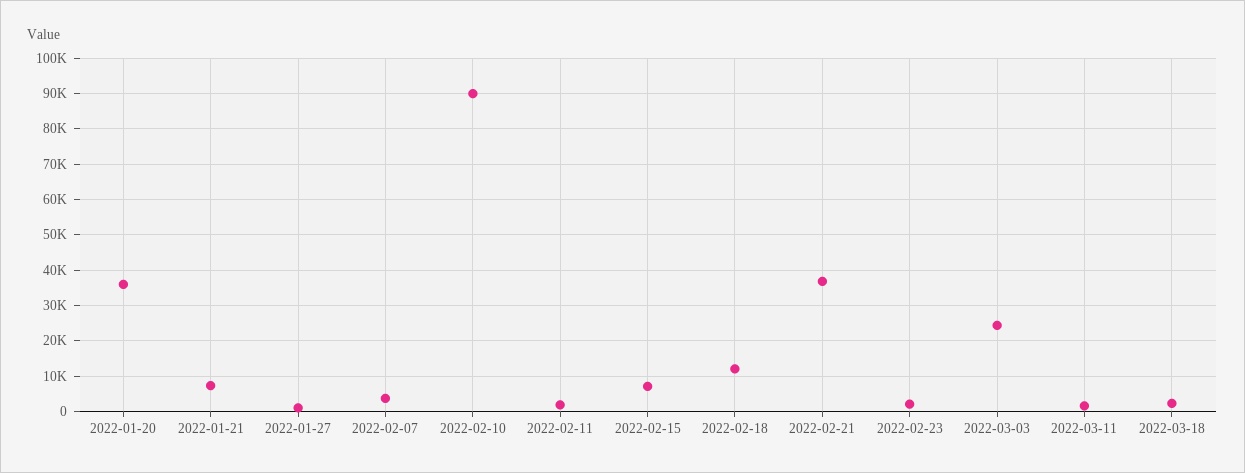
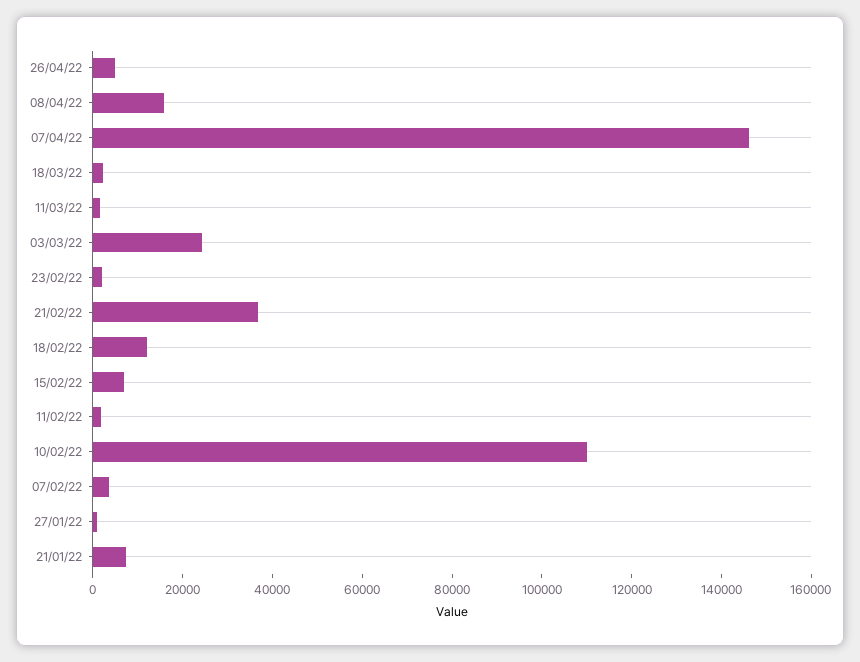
2022-01-20: 36000 -> none
2022-02-10: 90000 -> 110000
26/04/22: none -> 5000
08/04/22: none -> 15000
07/04/22: none -> 145000

